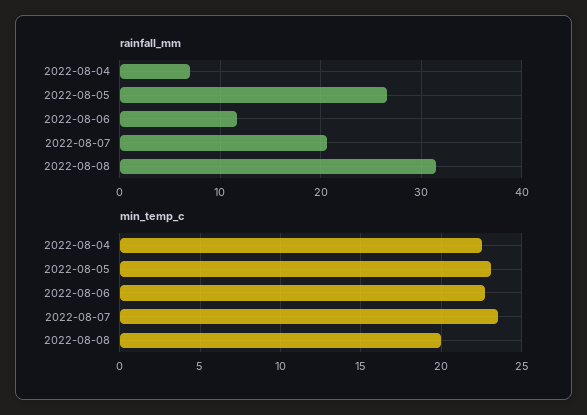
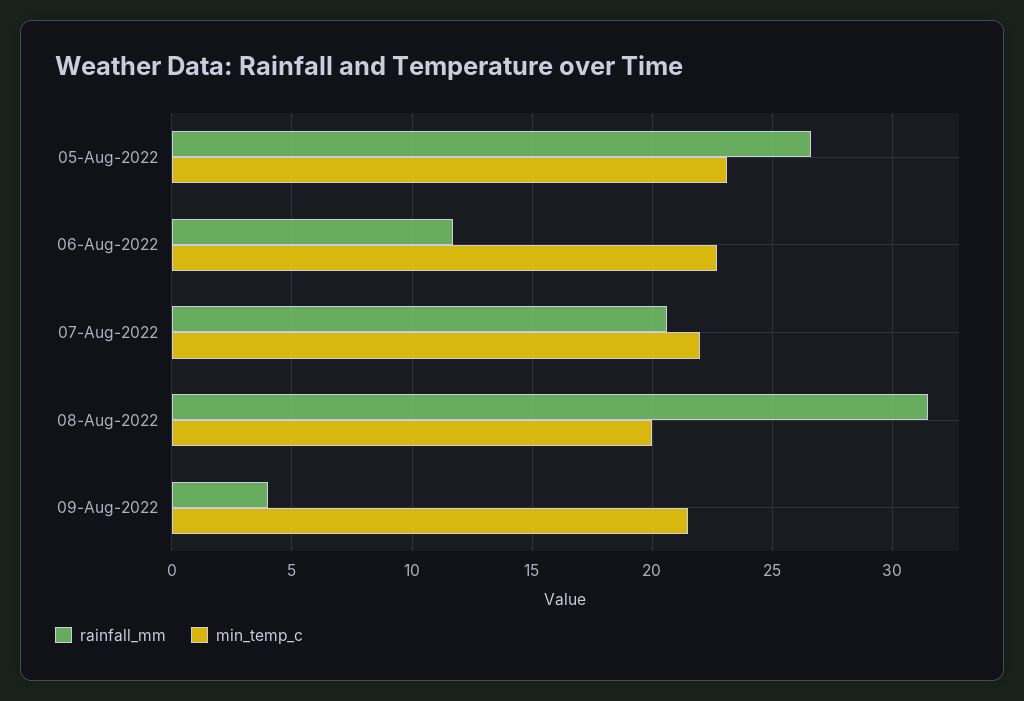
rainfall_mm, 2022-08-04: 7 -> none
min_temp_c, 2022-08-04: 22.5 -> none
min_temp_c, 2022-08-07: 23.5 -> 22
rainfall_mm, 09-Aug-2022: none -> 4
min_temp_c, 09-Aug-2022: none -> 21.5

